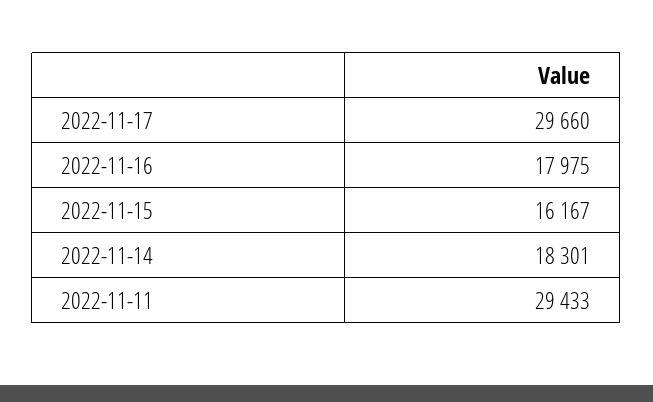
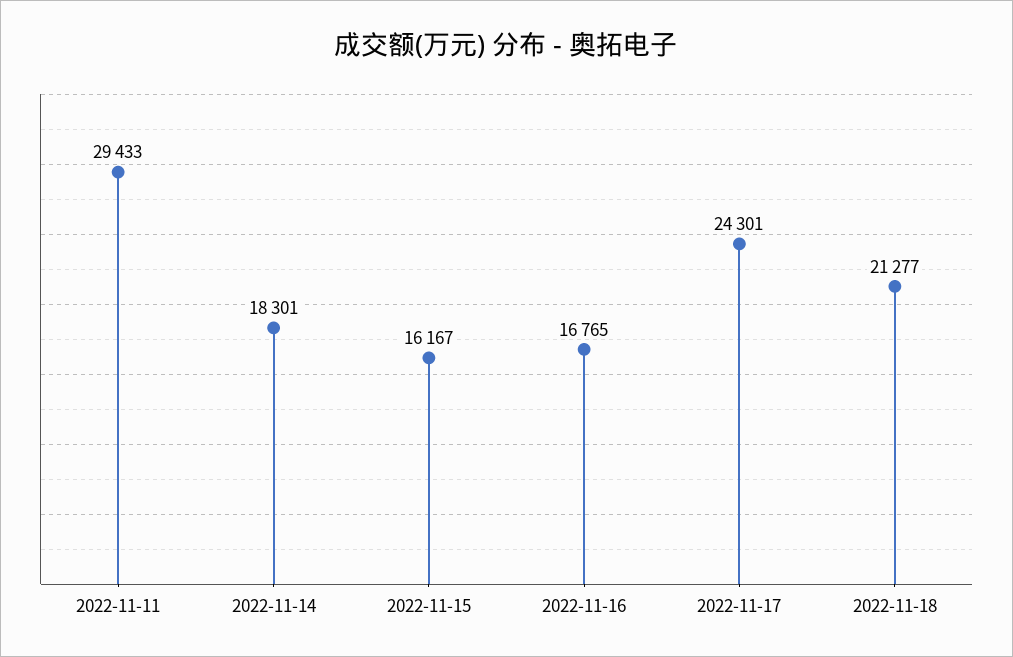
2022-11-17: 29660 -> 24301
2022-11-16: 17975 -> 16765
2022-11-18: none -> 21277

